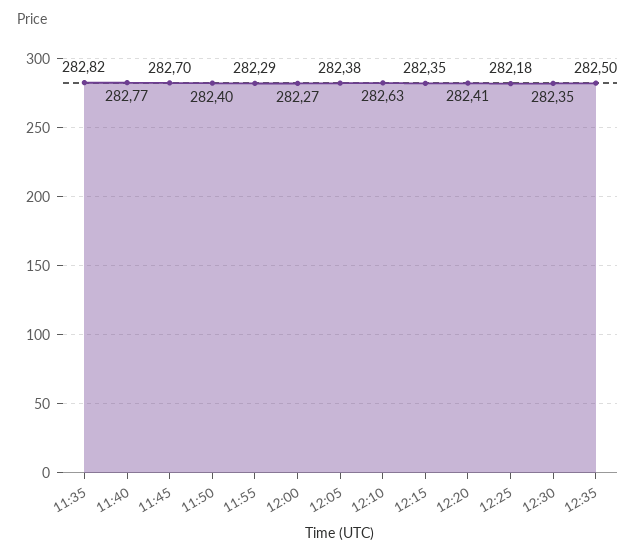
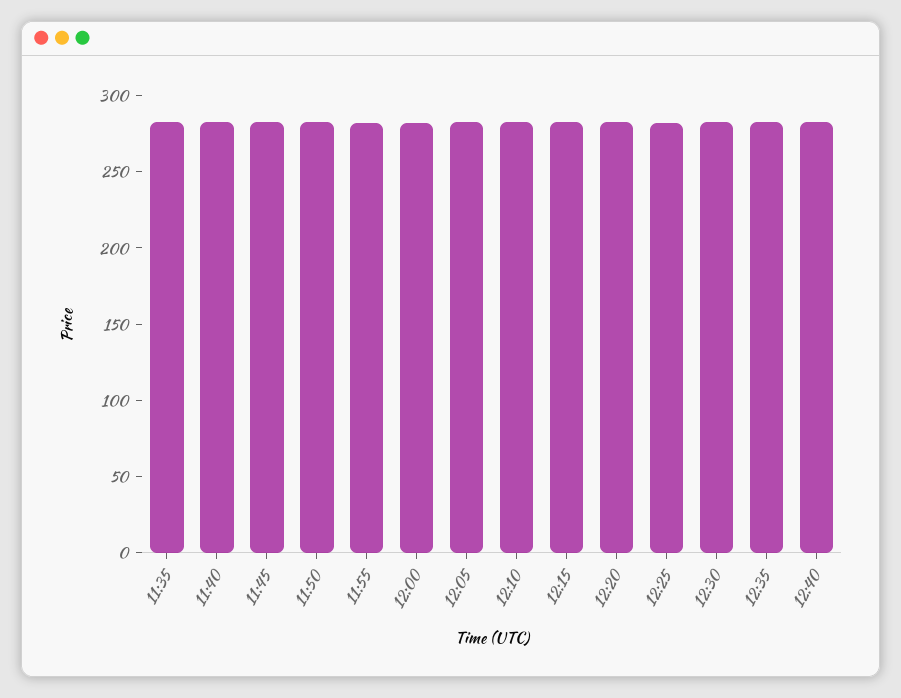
12:40: none -> 280

